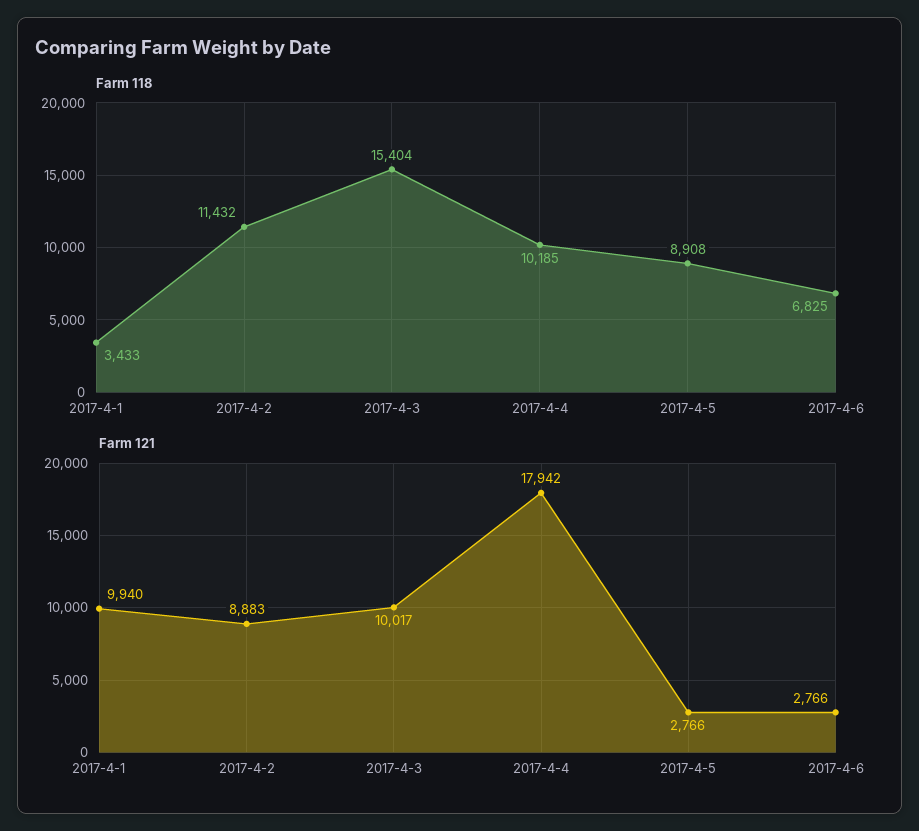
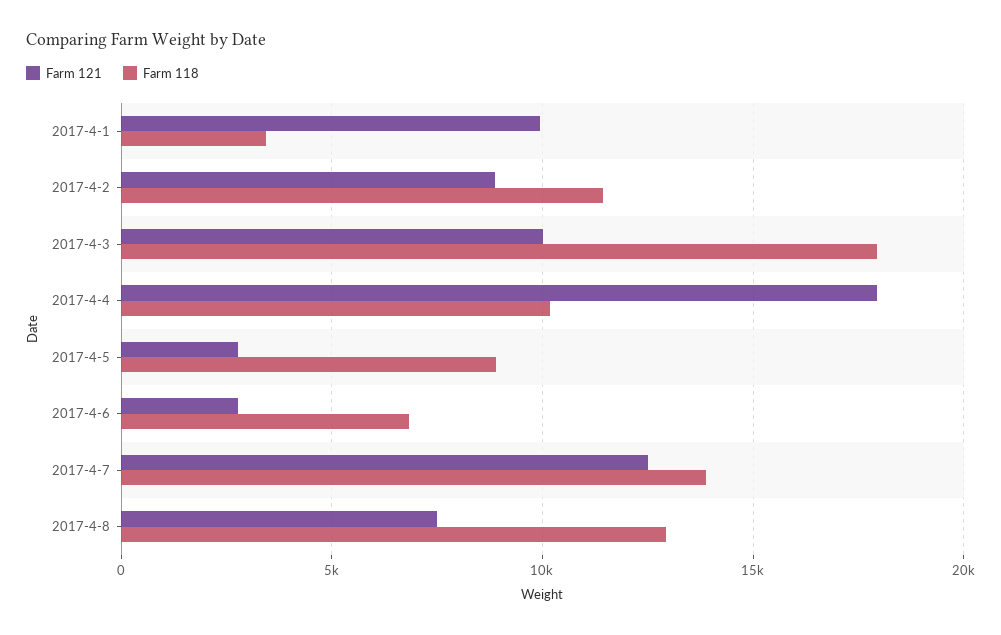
Farm 118, 2017-4-3: 15404 -> 18000
Farm 121, 2017-4-7: none -> 12500
Farm 118, 2017-4-7: none -> 14000
Farm 121, 2017-4-8: none -> 7500
Farm 118, 2017-4-8: none -> 13000

